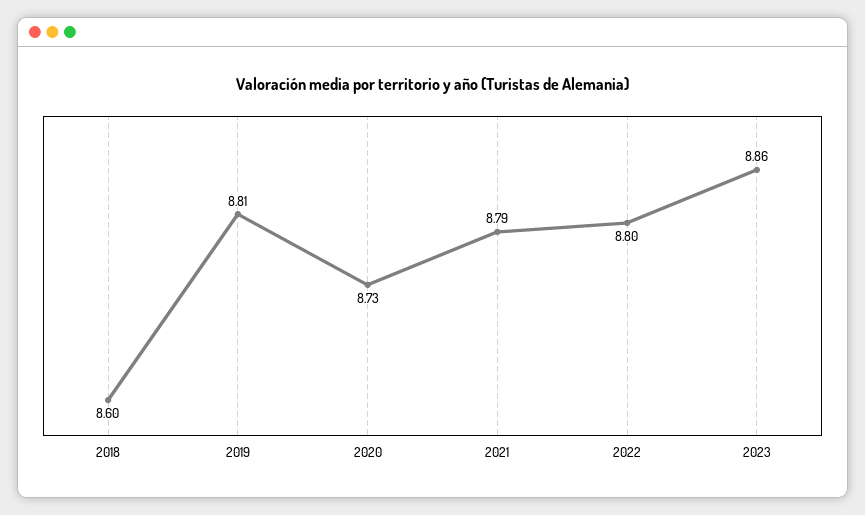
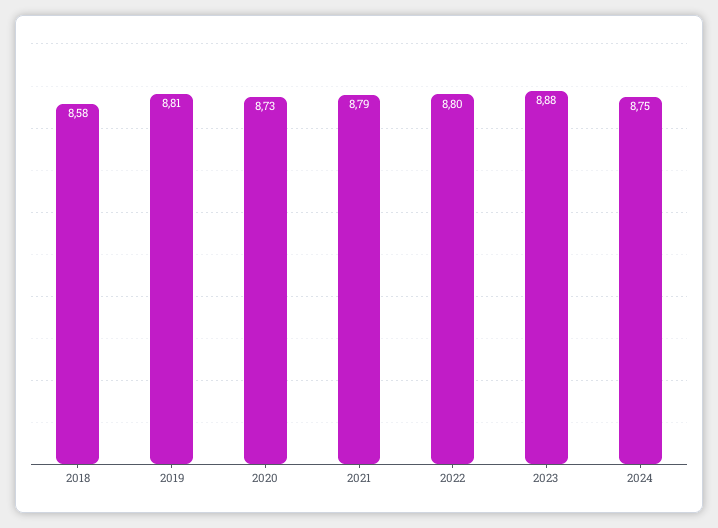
2018: 8.6 -> 8.58
2023: 8.86 -> 8.88
2024: none -> 8.75

